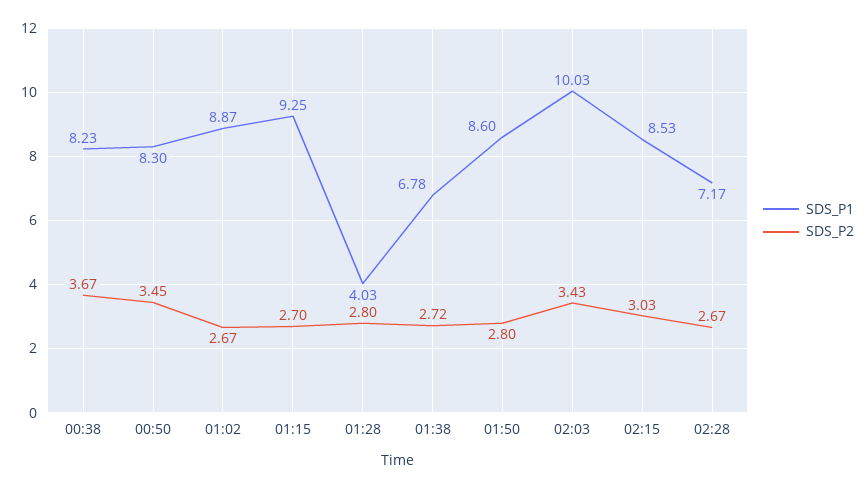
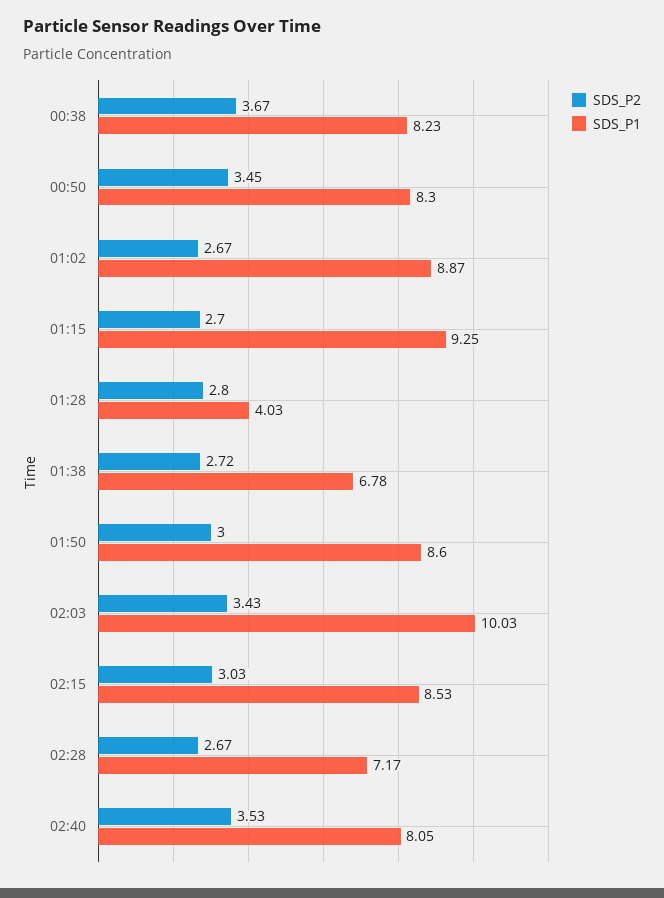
SDS_P2, 01:50: 2.8 -> 3
SDS_P2, 02:40: none -> 3.53
SDS_P1, 02:40: none -> 8.05

